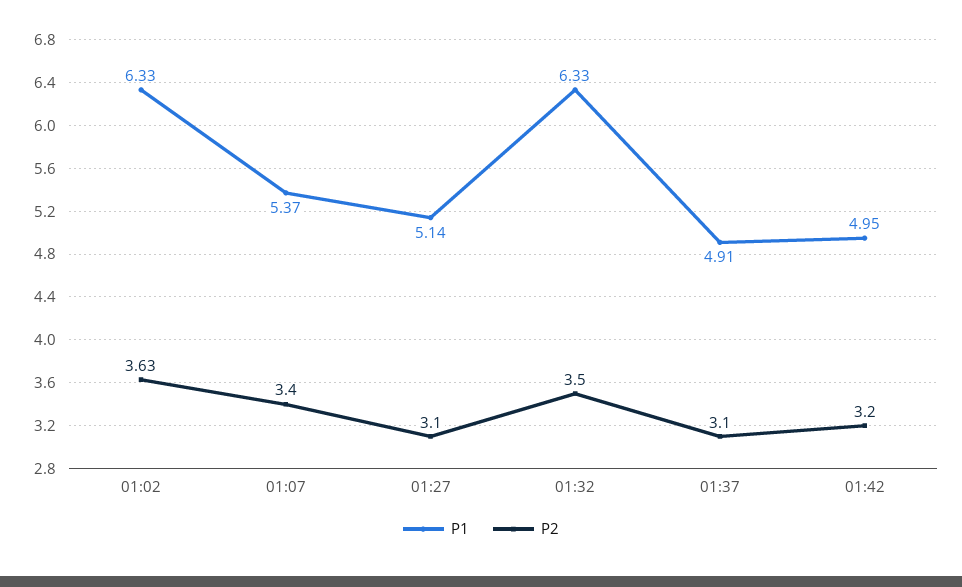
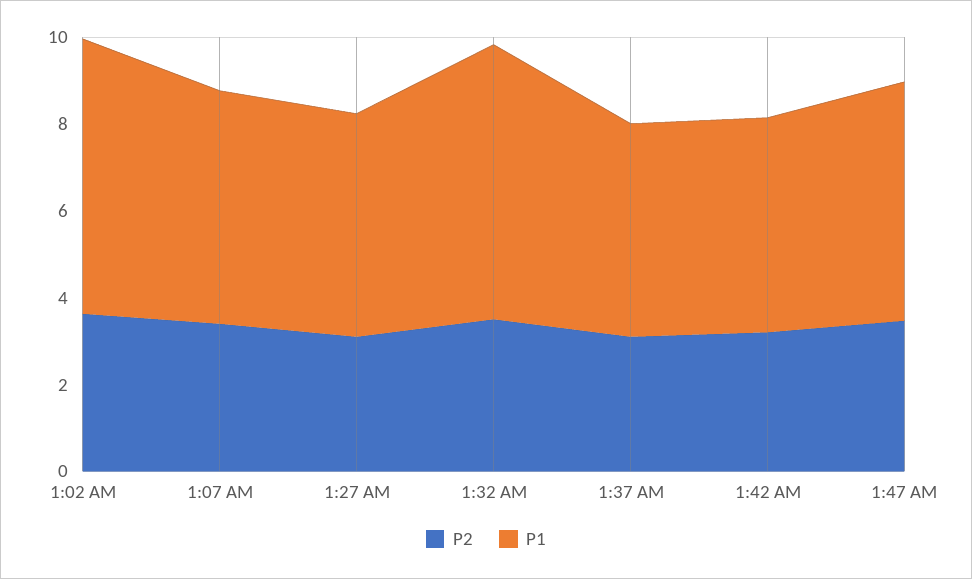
P2, 1:47 AM: none -> 3.5
P1, 1:47 AM: none -> 5.5

